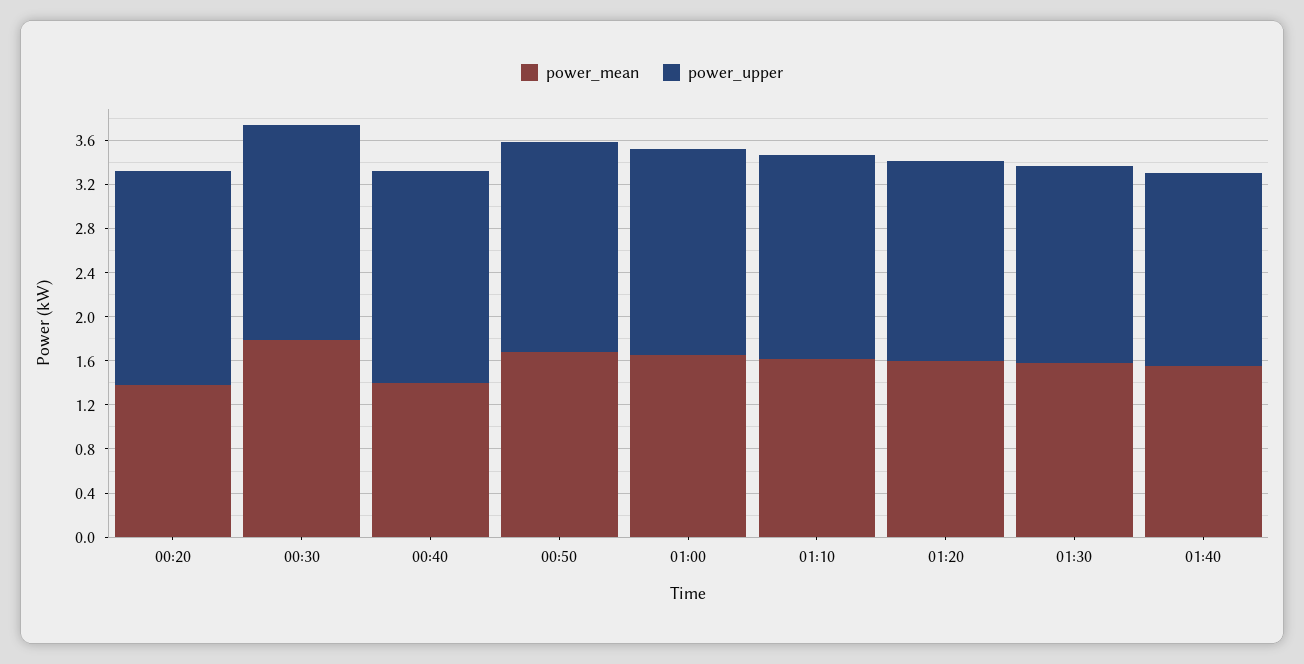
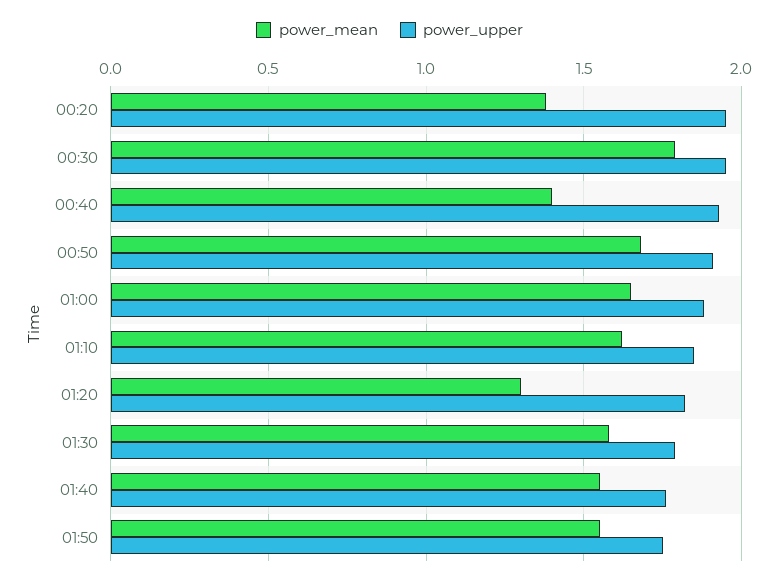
power_mean, 01:20: 1.6 -> 1.3
power_mean, 01:50: none -> 1.55
power_upper, 01:50: none -> 1.75

